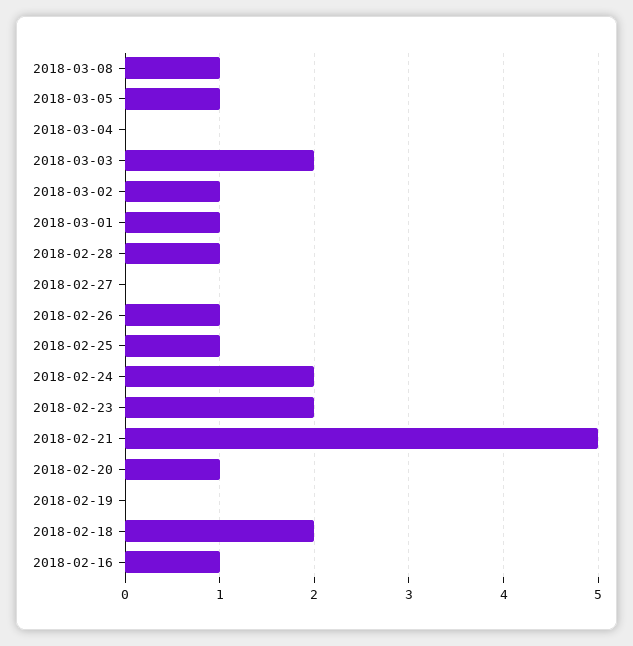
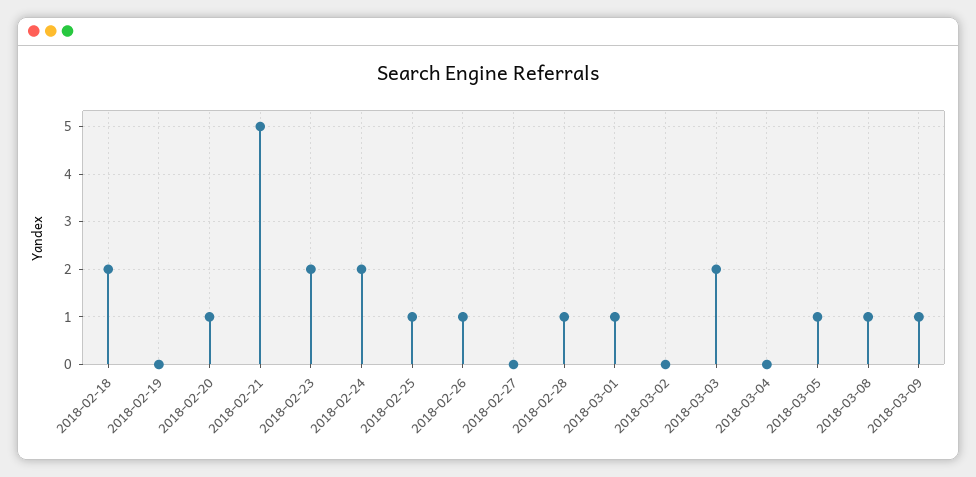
2018-03-02: 1 -> 0
2018-02-16: 1 -> none
2018-03-09: none -> 1

